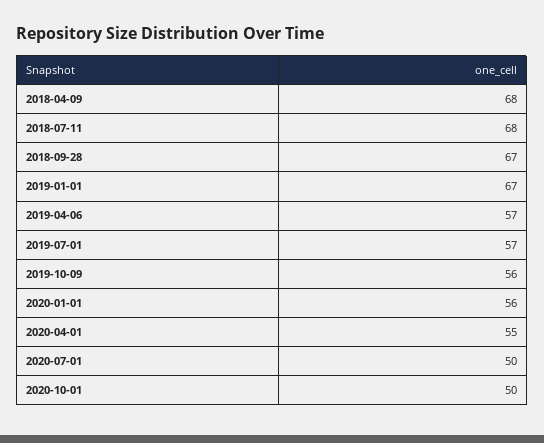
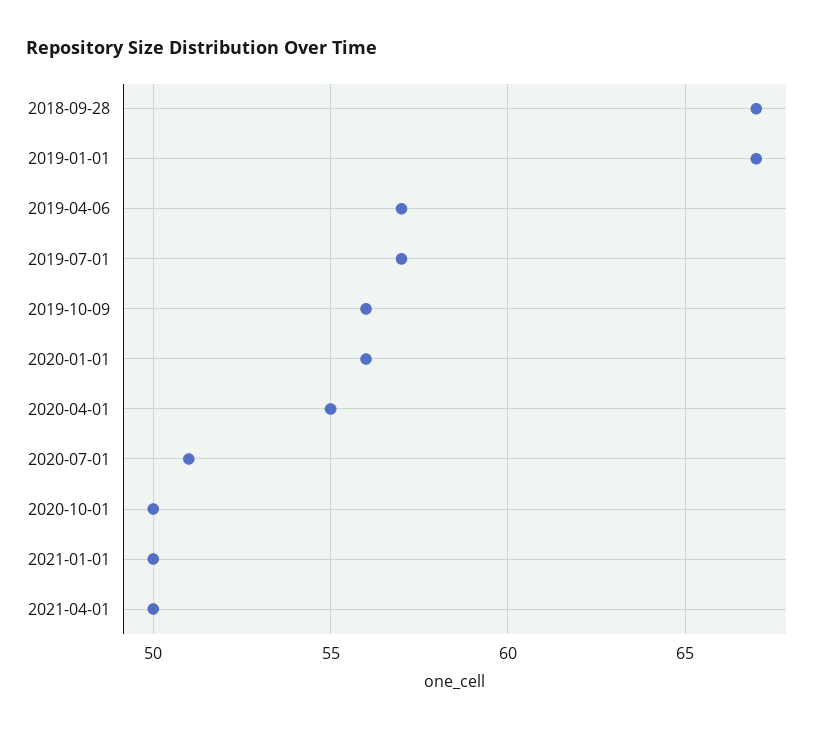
2018-04-09: 68 -> none
2018-07-11: 68 -> none
2020-07-01: 50 -> 51
2021-01-01: none -> 50
2021-04-01: none -> 50

